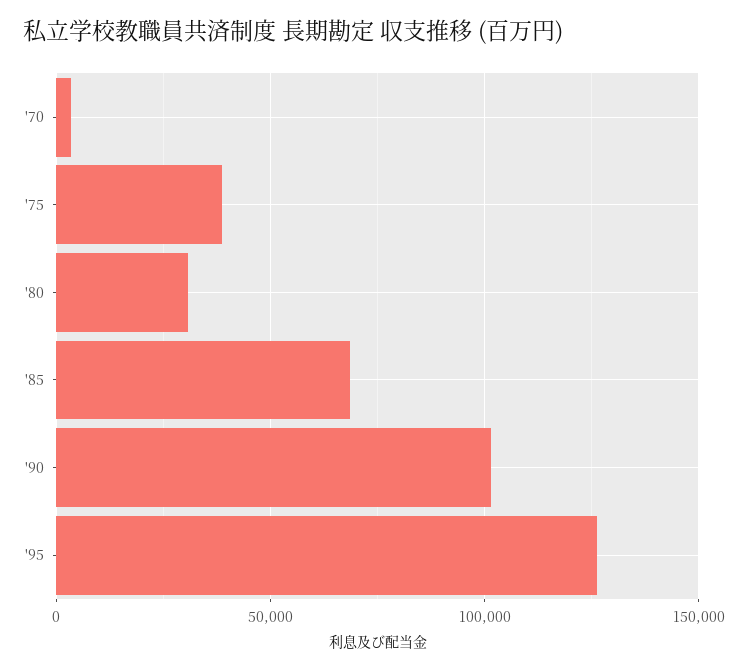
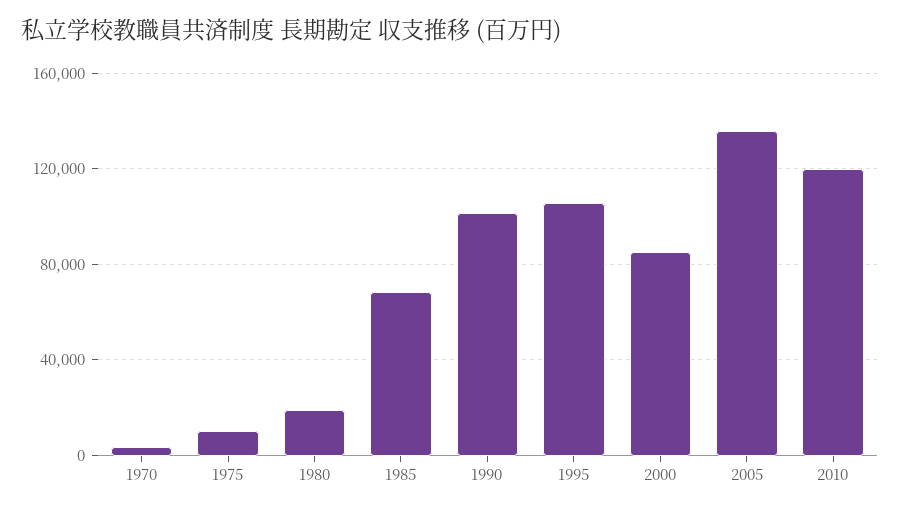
'75: 40000 -> 10000
'80: 30000 -> 20000
'95: 125000 -> 105000
2000: none -> 85000
2005: none -> 135000
2010: none -> 120000

